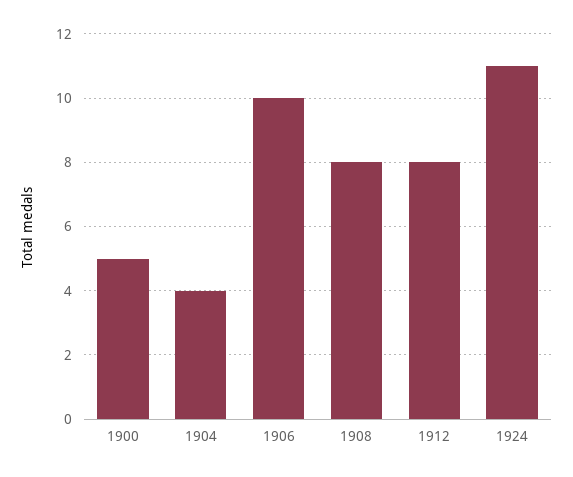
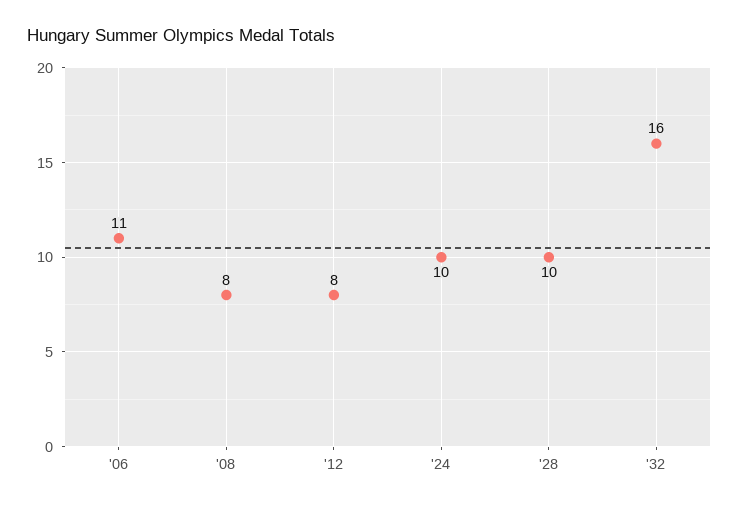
1900: 5 -> none
1904: 4 -> none
1906: 10 -> 11
1924: 11 -> 10
'28: none -> 10
'32: none -> 16

